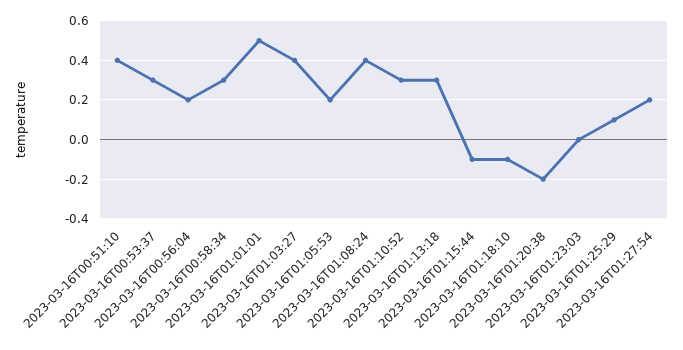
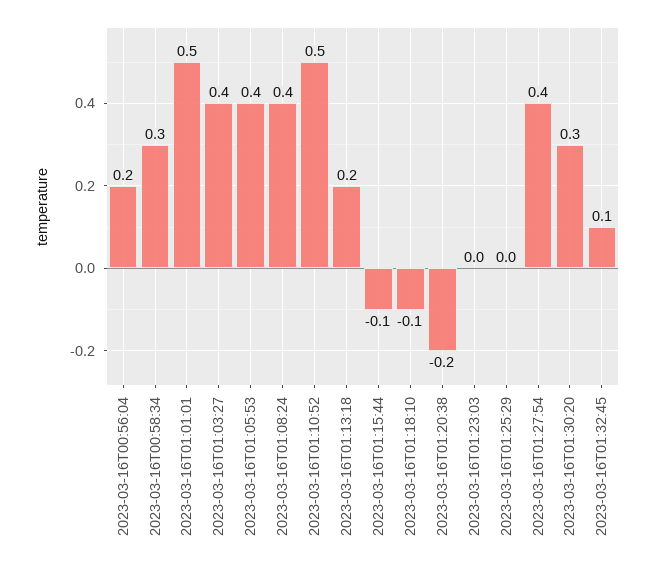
2023-03-16T00:51:10: 0.4 -> none
2023-03-16T00:53:37: 0.3 -> none
2023-03-16T01:05:53: 0.2 -> 0.4
2023-03-16T01:10:52: 0.3 -> 0.5
2023-03-16T01:13:18: 0.3 -> 0.2
2023-03-16T01:25:29: 0.1 -> 0
2023-03-16T01:27:54: 0.2 -> 0.4
2023-03-16T01:30:20: none -> 0.3
2023-03-16T01:32:45: none -> 0.1

